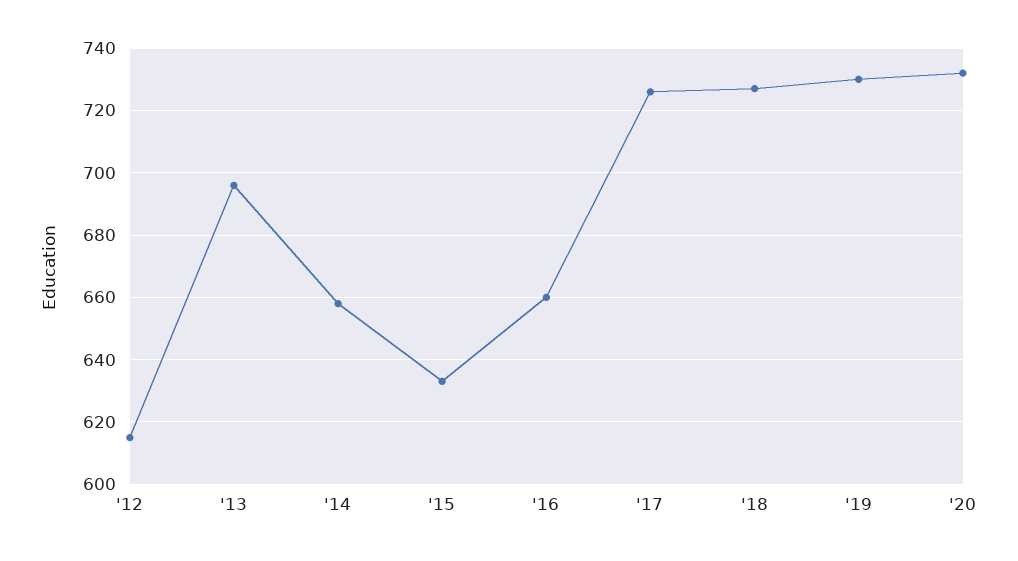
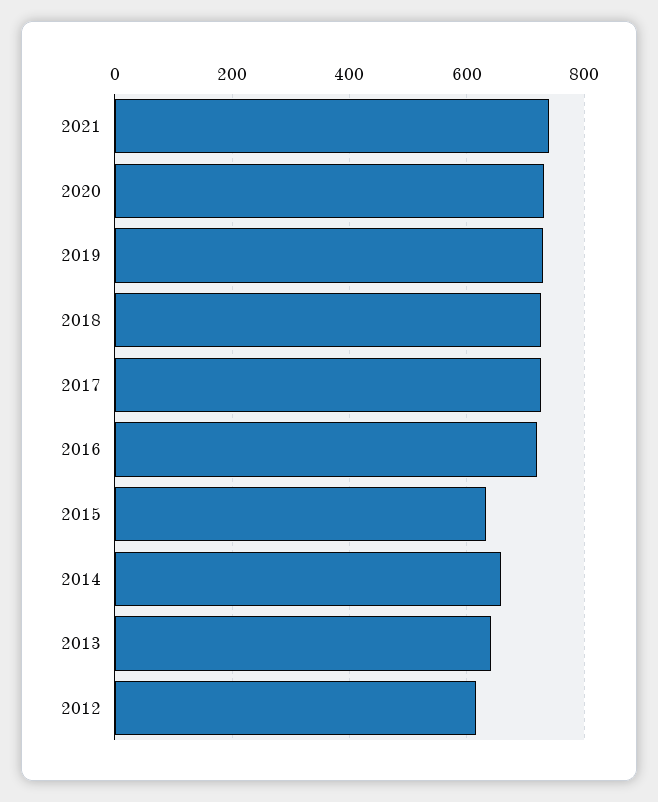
'13: 695 -> 640
'16: 660 -> 720
2021: none -> 740

